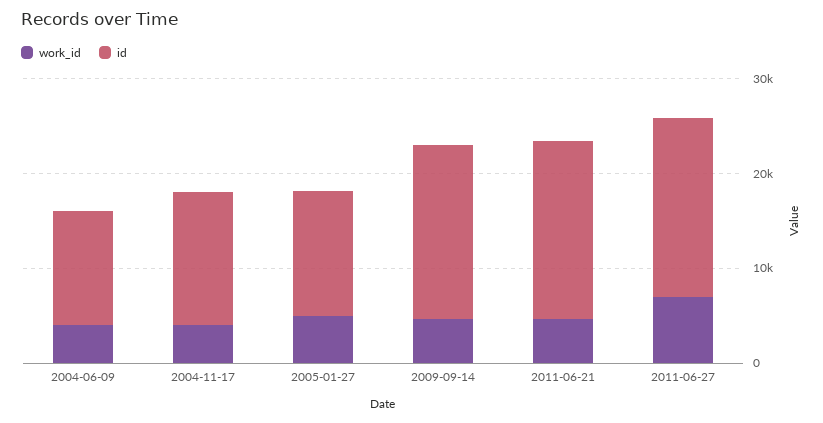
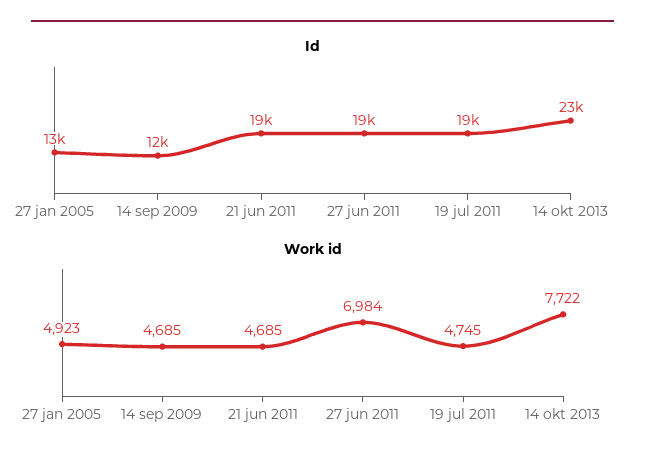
work_id, 2004-06-09: 4000 -> none
id, 2004-06-09: 12000 -> none
work_id, 2004-11-17: 4000 -> none
id, 2004-11-17: 14000 -> none
id, 2009-09-14: 18000 -> 12000
id, 19 jul 2011: none -> 19000
id, 14 okt 2013: none -> 23000
work_id, 19 jul 2011: none -> 4745
work_id, 14 okt 2013: none -> 7722

